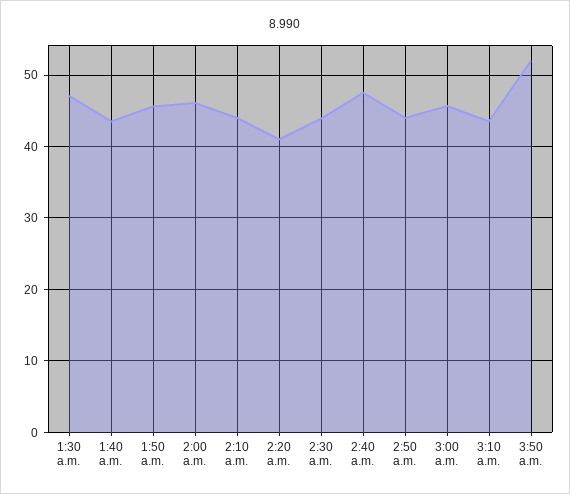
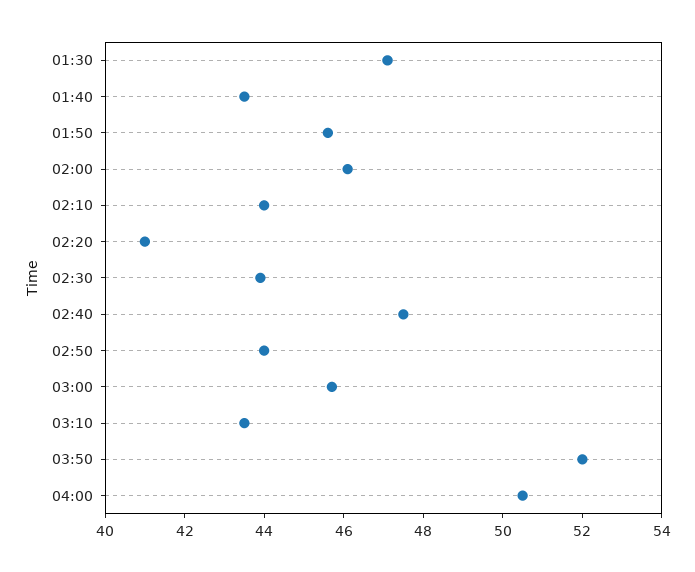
04:00: none -> 50.5

